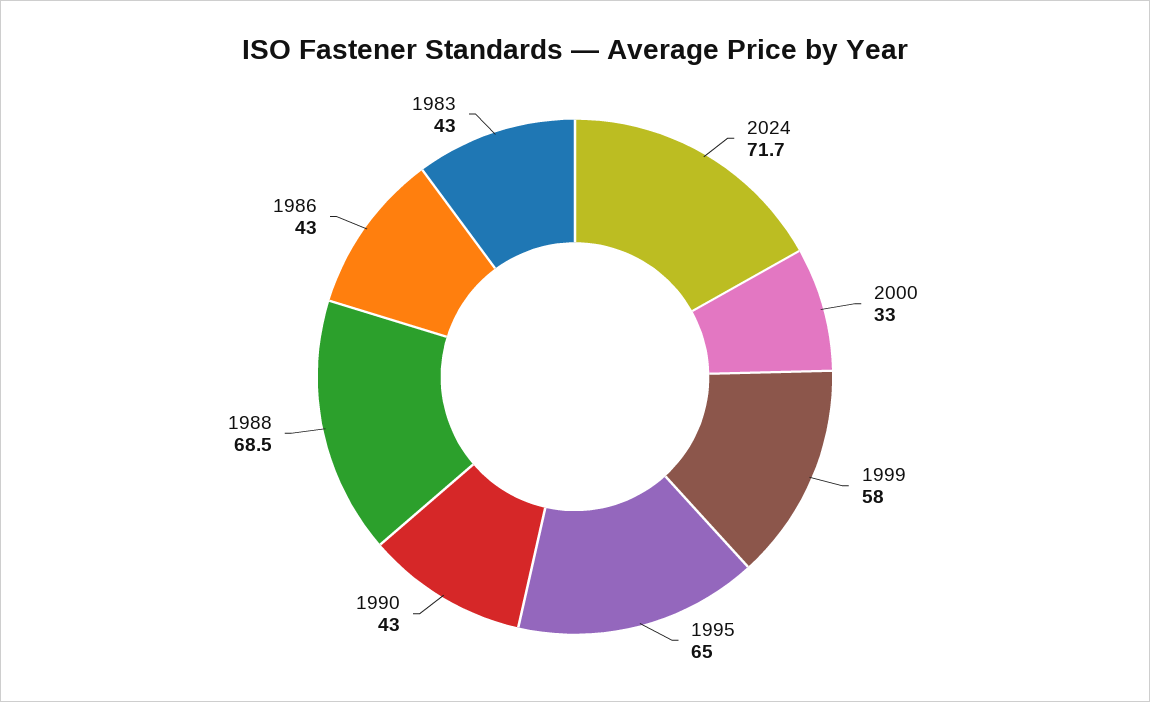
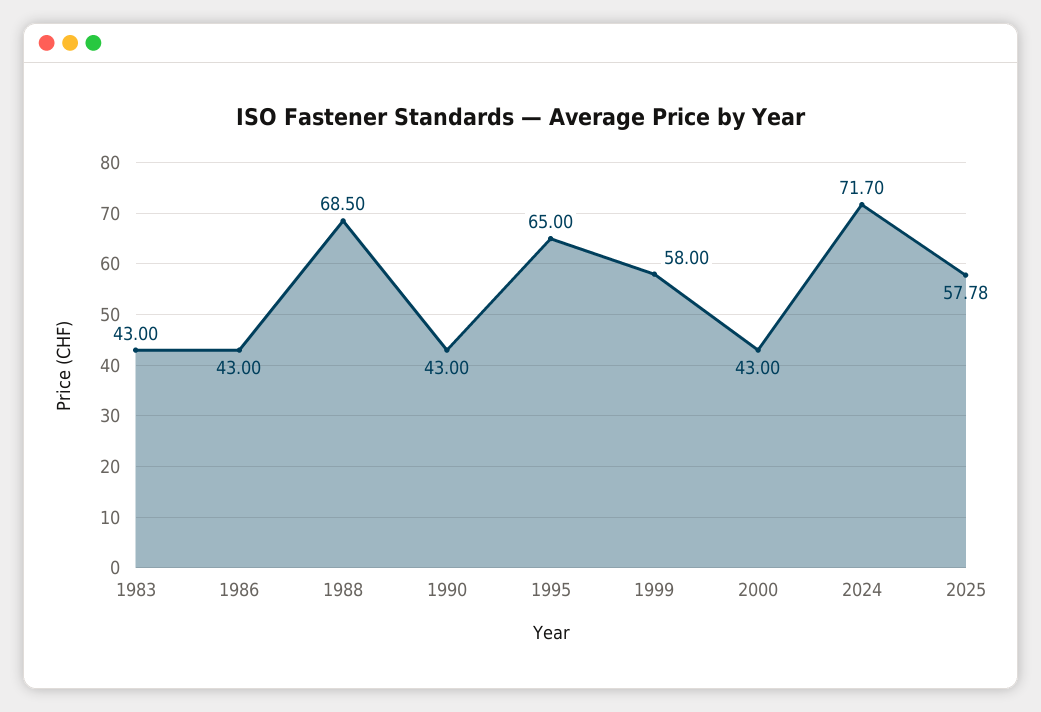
2000: 33 -> 43
2025: none -> 57.78

